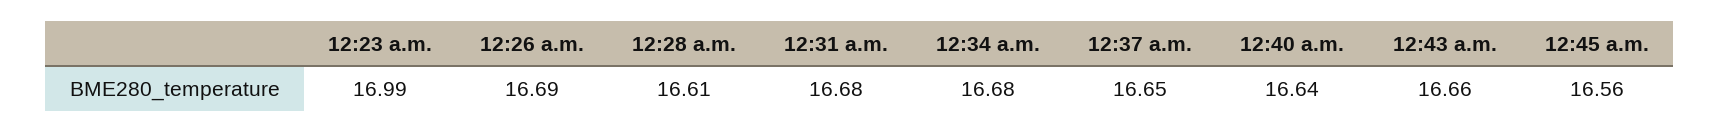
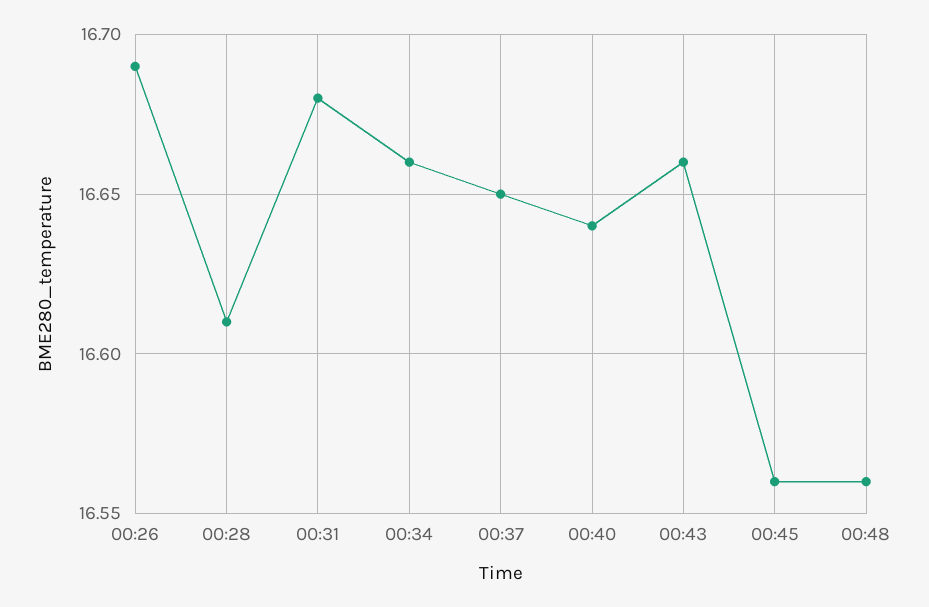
12:23 a.m.: 16.99 -> none
12:34 a.m.: 16.68 -> 16.66
00:48: none -> 16.56

